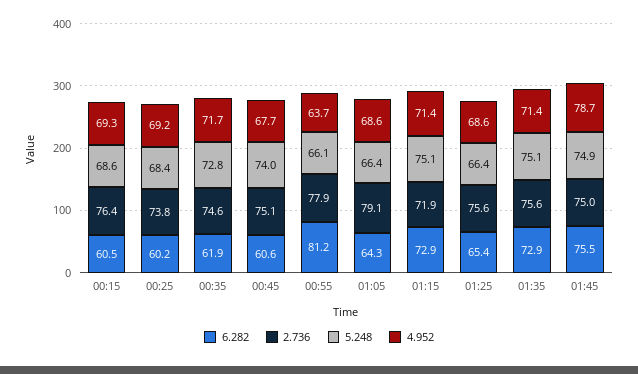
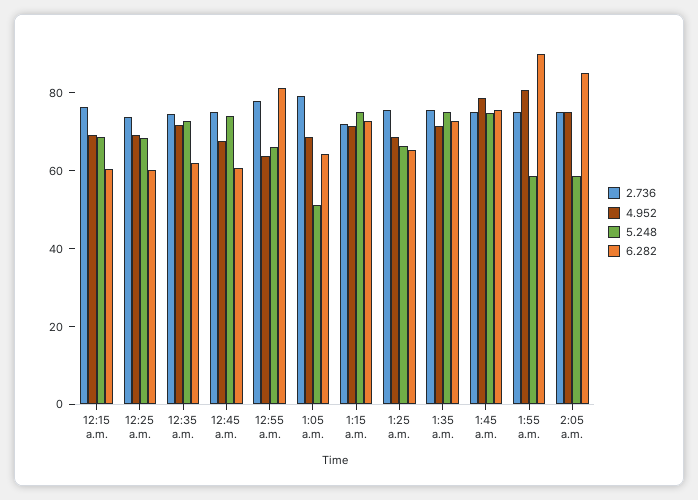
5.248, 01:05: 66.4 -> 50
2.736, 1:55 a.m.: none -> 75
4.952, 1:55 a.m.: none -> 80
5.248, 1:55 a.m.: none -> 60
6.282, 1:55 a.m.: none -> 90
2.736, 2:05 a.m.: none -> 75
4.952, 2:05 a.m.: none -> 75
5.248, 2:05 a.m.: none -> 60
6.282, 2:05 a.m.: none -> 85

